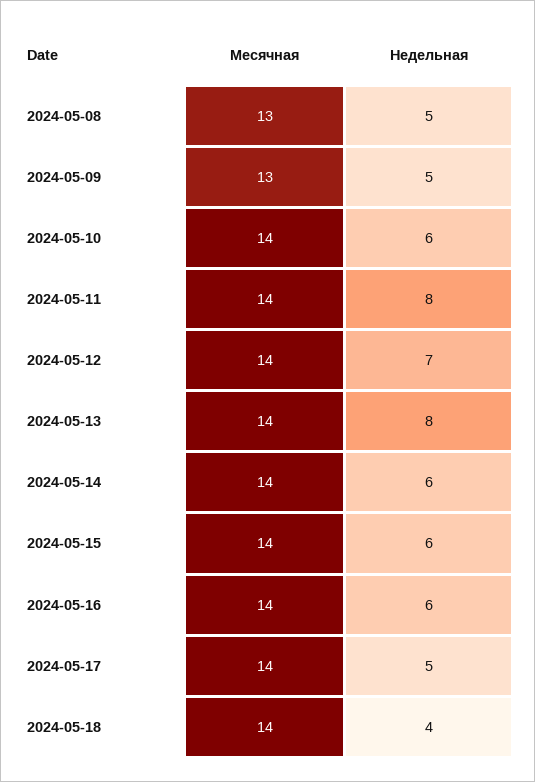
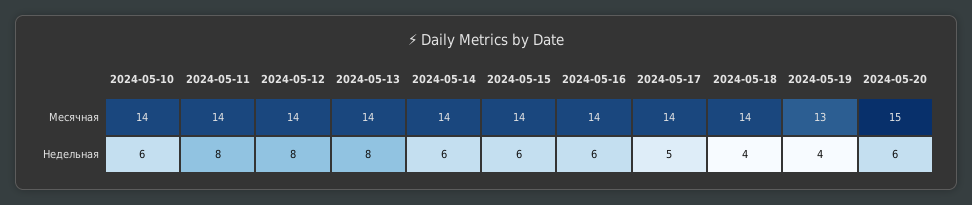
Месячная, 2024-05-08: 13 -> none
Недельная, 2024-05-08: 5 -> none
Месячная, 2024-05-09: 13 -> none
Недельная, 2024-05-09: 5 -> none
Недельная, 2024-05-12: 7 -> 8
Месячная, 2024-05-19: none -> 13
Месячная, 2024-05-20: none -> 15
Недельная, 2024-05-19: none -> 4
Недельная, 2024-05-20: none -> 6

